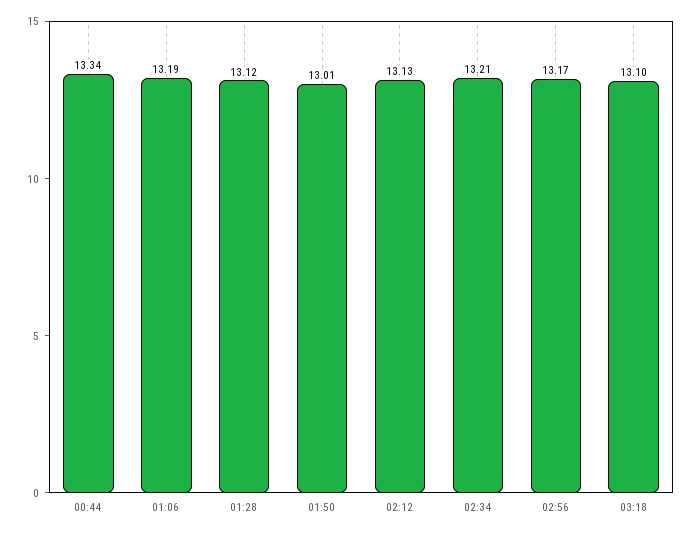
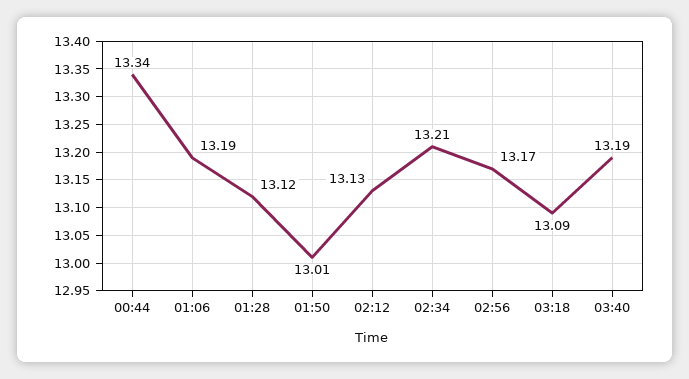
03:18: 13.1 -> 13.09
03:40: none -> 13.19

